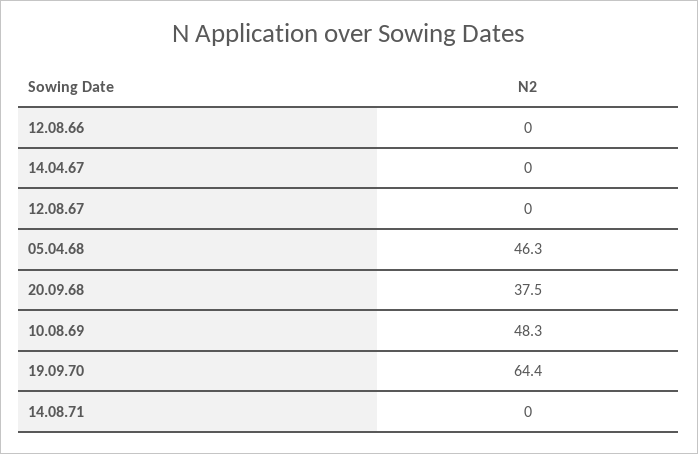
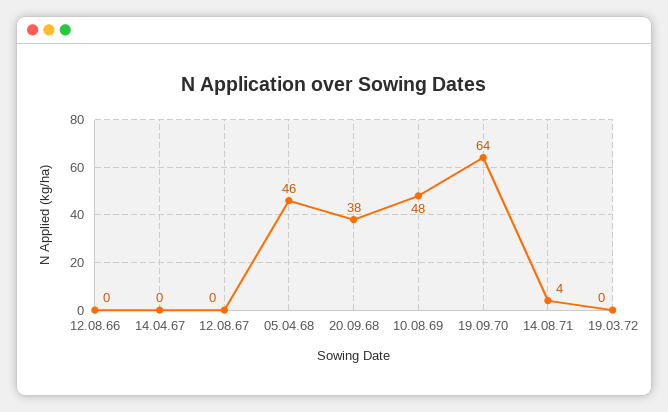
14.08.71: 0 -> 4
19.03.72: none -> 0

